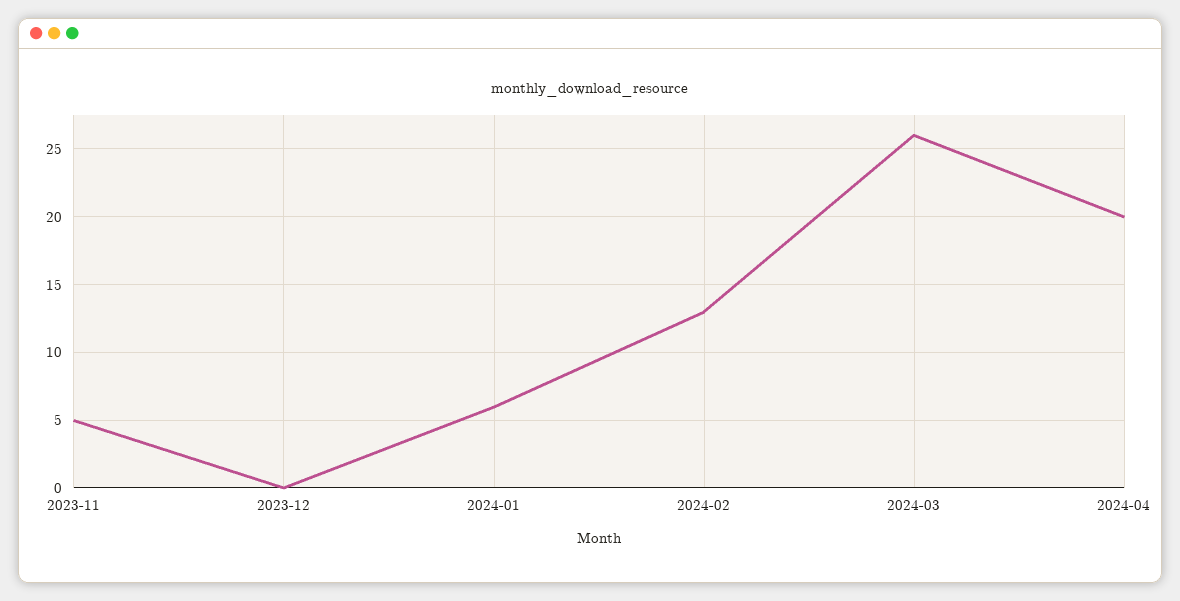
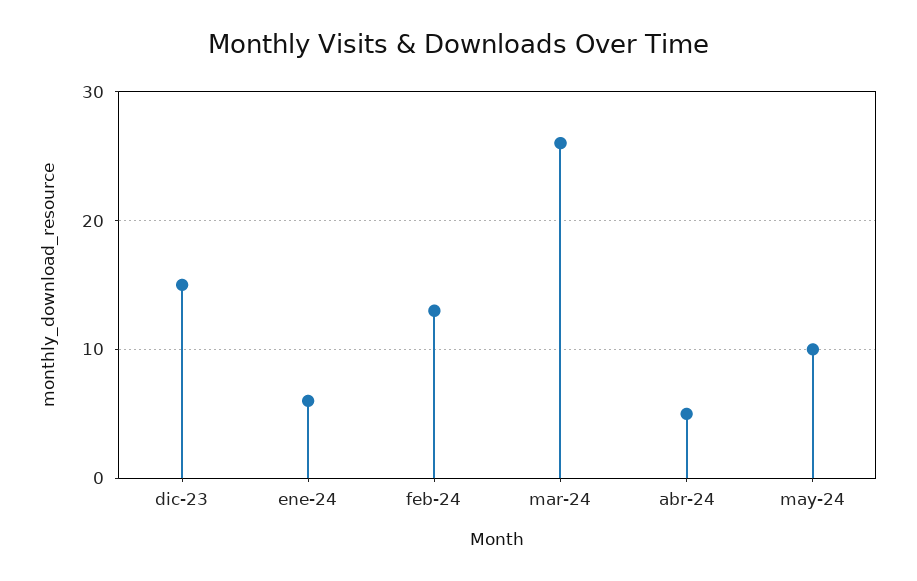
2023-11: 5 -> none
2023-12: 0 -> 15
2024-04: 20 -> 5
may-24: none -> 10

